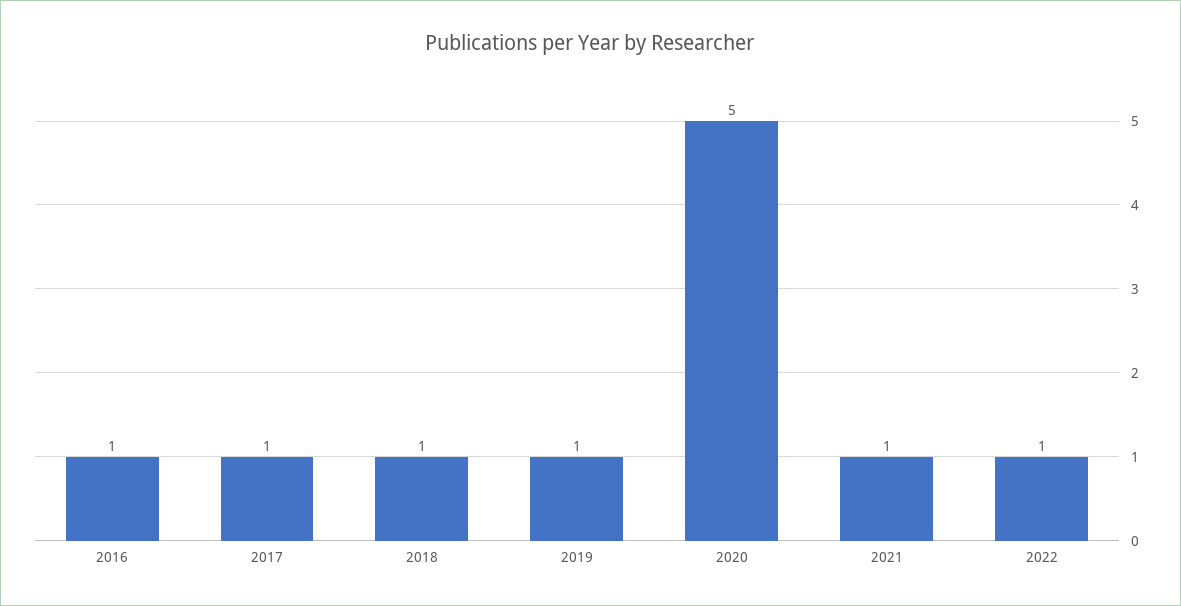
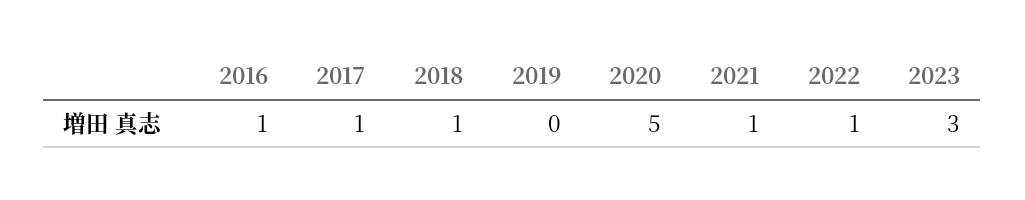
2019: 1 -> 0
2023: none -> 3

